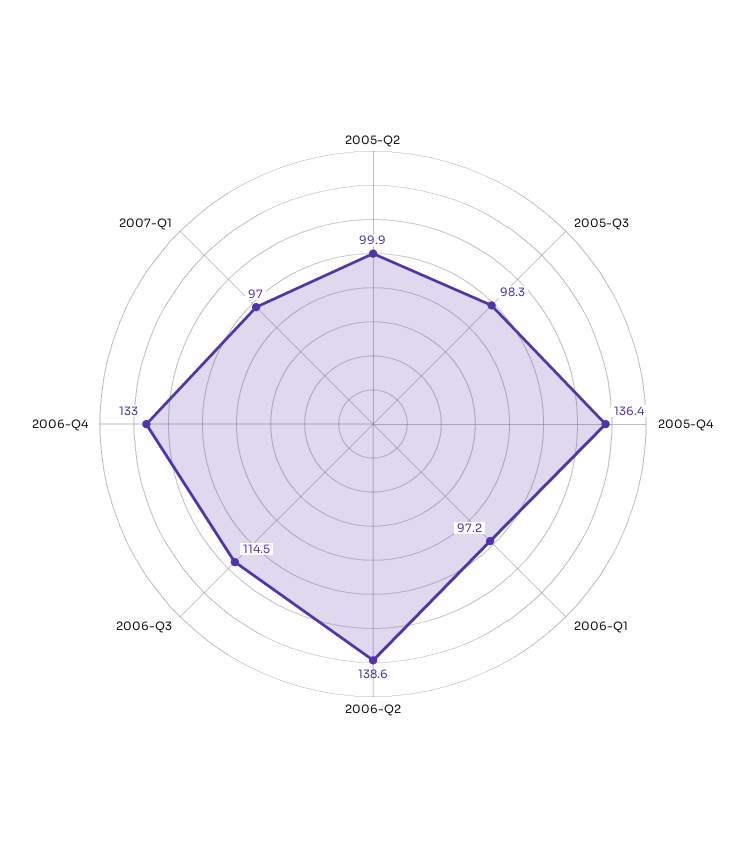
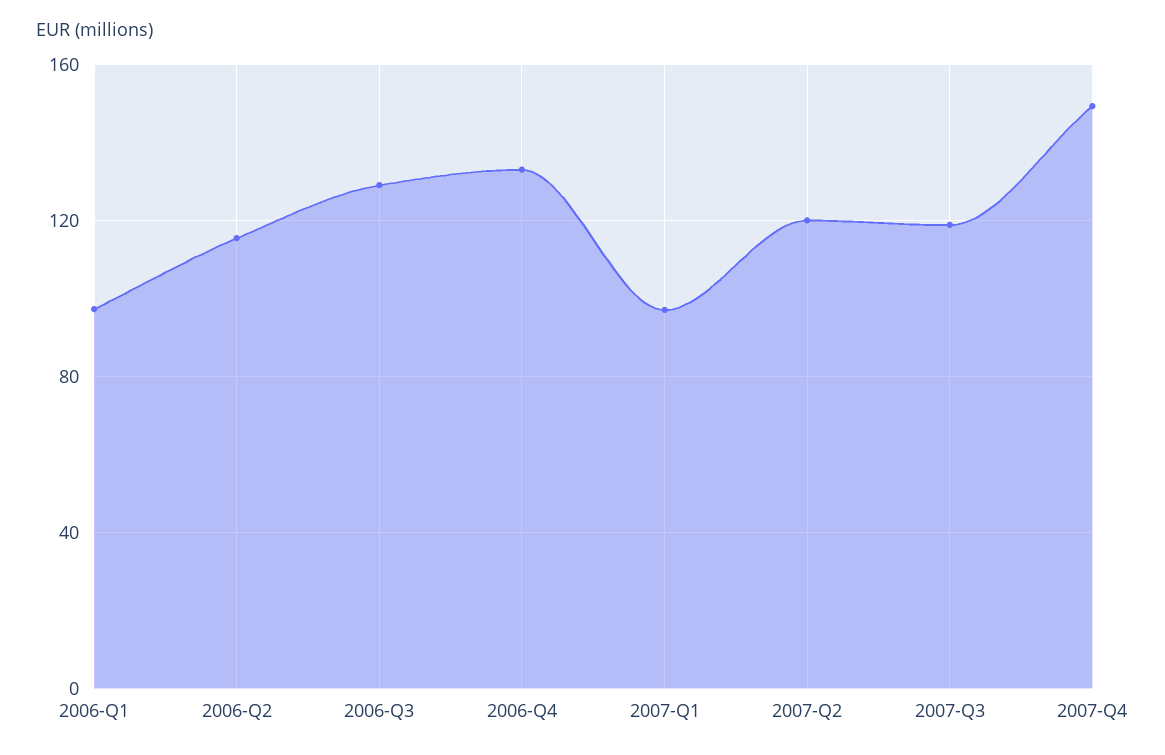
2005-Q2: 99.9 -> none
2005-Q3: 98.3 -> none
2005-Q4: 136.4 -> none
2006-Q2: 138.6 -> 115
2006-Q3: 114.5 -> 130
2007-Q2: none -> 120
2007-Q3: none -> 120
2007-Q4: none -> 150

